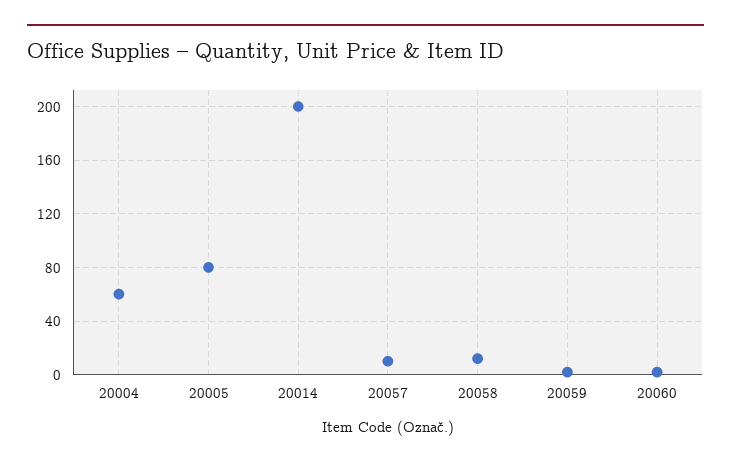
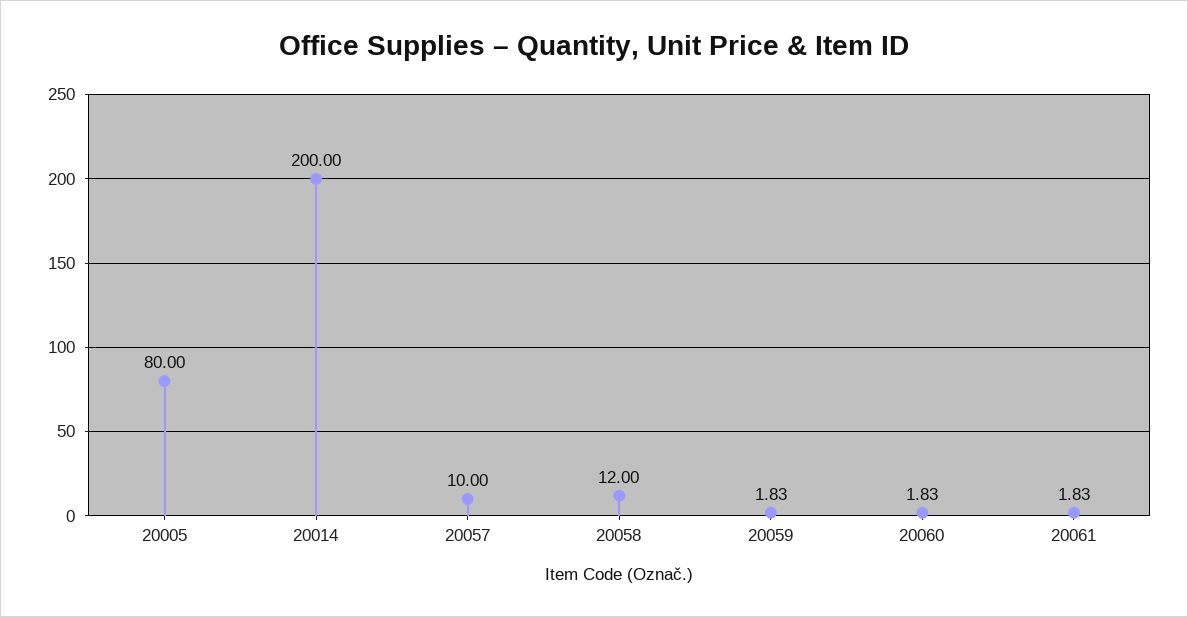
20004: 60 -> none
20061: none -> 1.83

